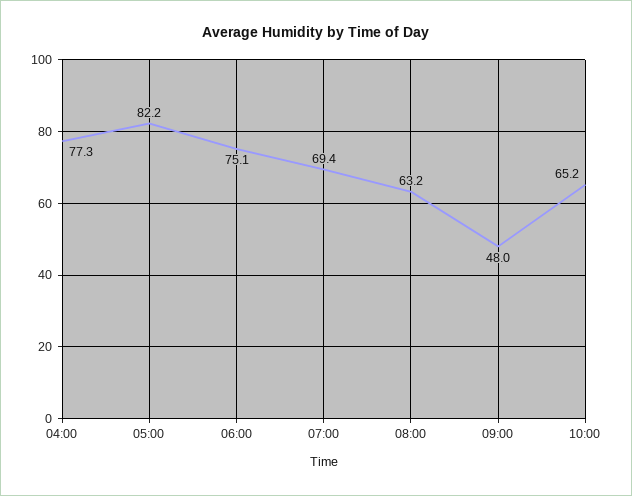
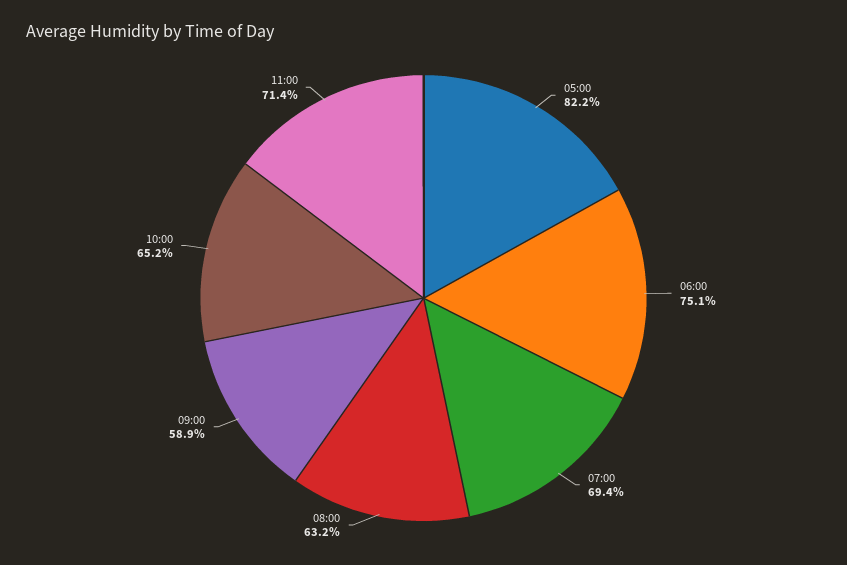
04:00: 77.3 -> none
09:00: 48 -> 58.9
11:00: none -> 71.4

